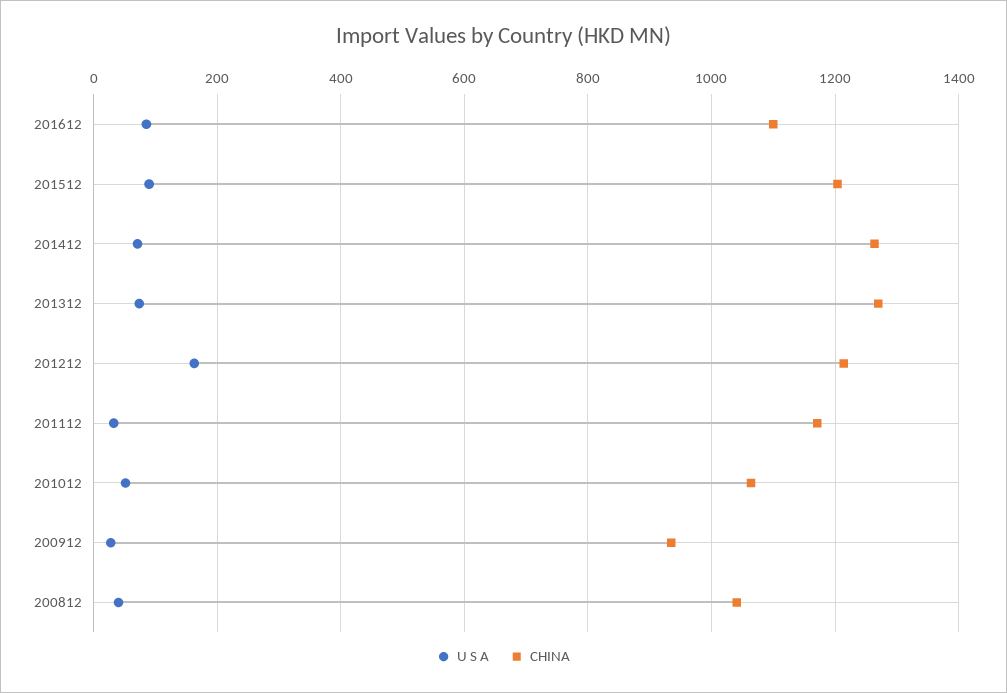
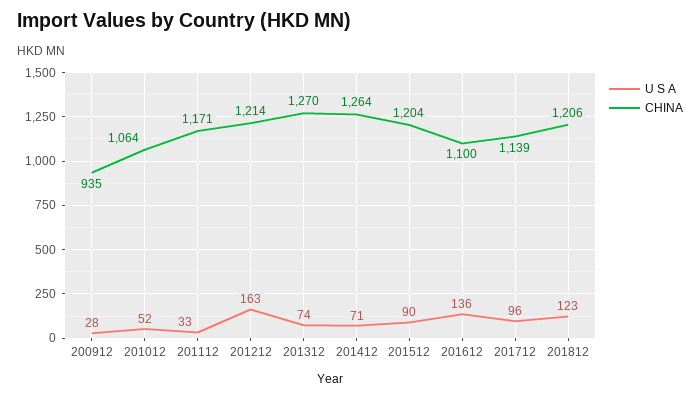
U S A, 201612: 80 -> 136
U S A, 200812: 40 -> none
CHINA, 200812: 1040 -> none
U S A, 201712: none -> 96
CHINA, 201712: none -> 1139
U S A, 201812: none -> 123
CHINA, 201812: none -> 1206

